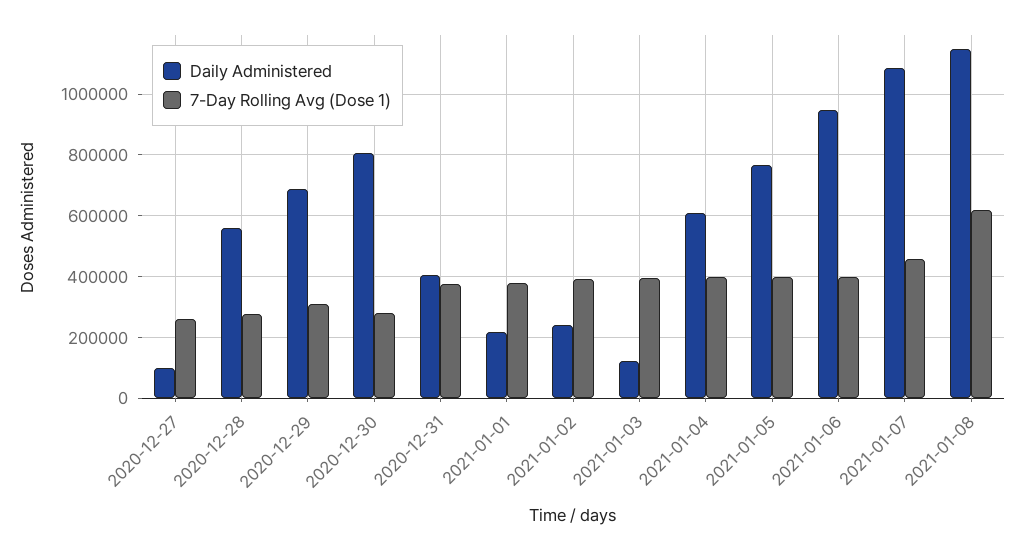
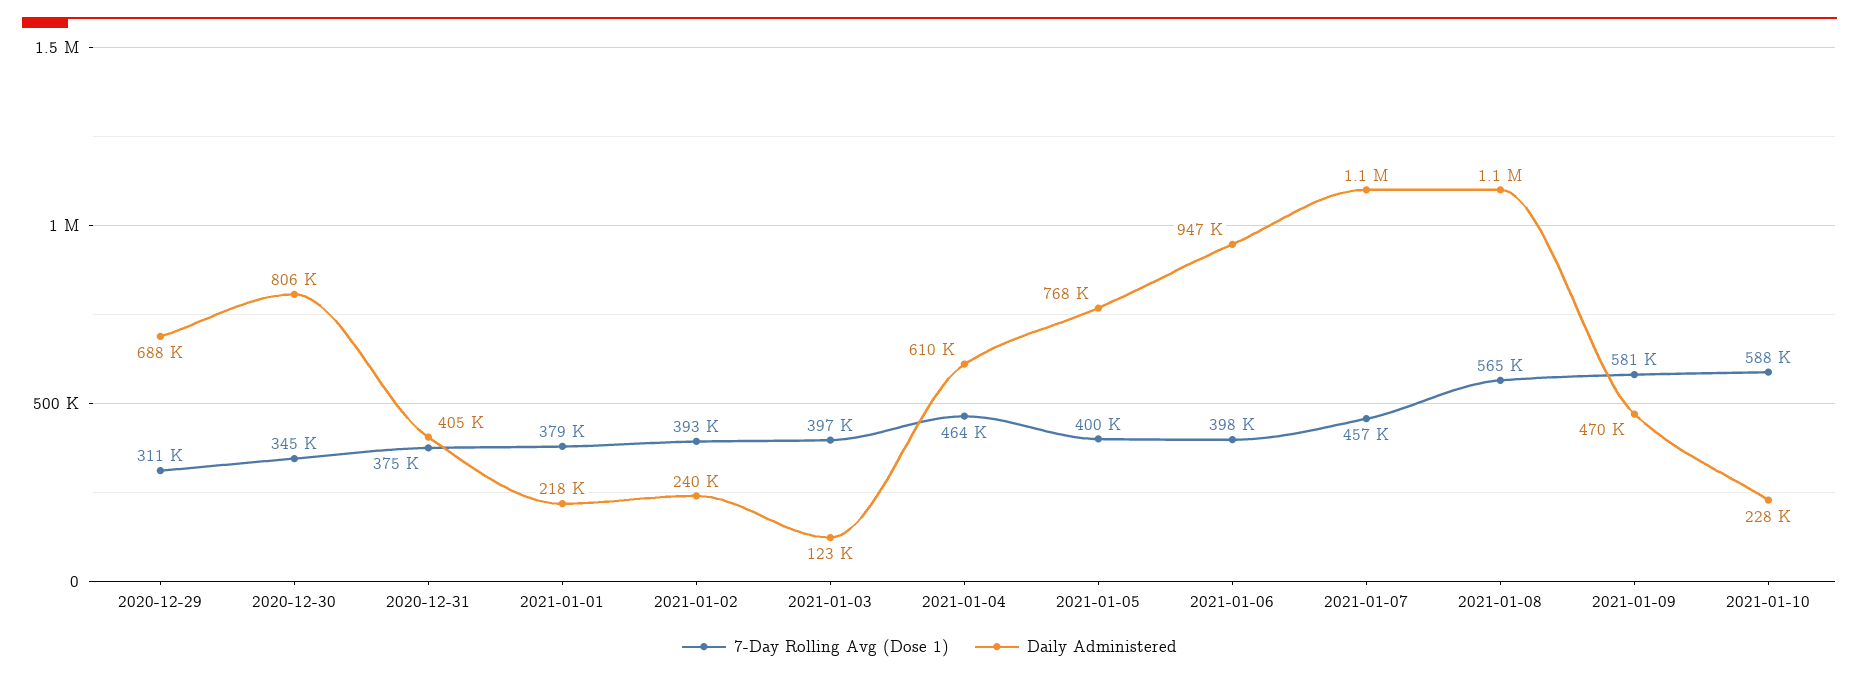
Daily Administered, 2020-12-27: 100000 -> none
7-Day Rolling Avg (Dose 1), 2020-12-27: 260000 -> none
Daily Administered, 2020-12-28: 560000 -> none
7-Day Rolling Avg (Dose 1), 2020-12-28: 280000 -> none
7-Day Rolling Avg (Dose 1), 2020-12-30: 280000 -> 345000
7-Day Rolling Avg (Dose 1), 2021-01-04: 400000 -> 464000
7-Day Rolling Avg (Dose 1), 2021-01-08: 620000 -> 565000
7-Day Rolling Avg (Dose 1), 2021-01-09: none -> 581000
Daily Administered, 2021-01-09: none -> 470000
7-Day Rolling Avg (Dose 1), 2021-01-10: none -> 588000
Daily Administered, 2021-01-10: none -> 228000

